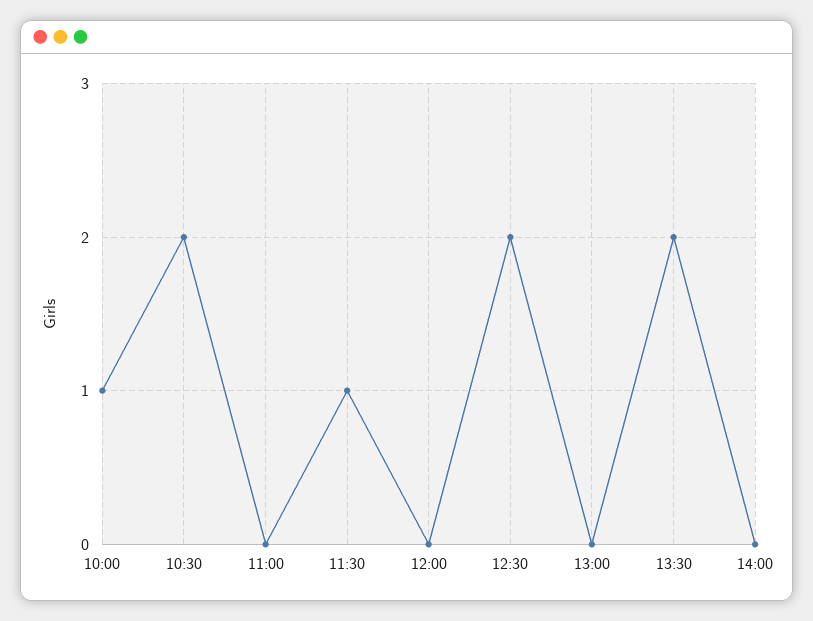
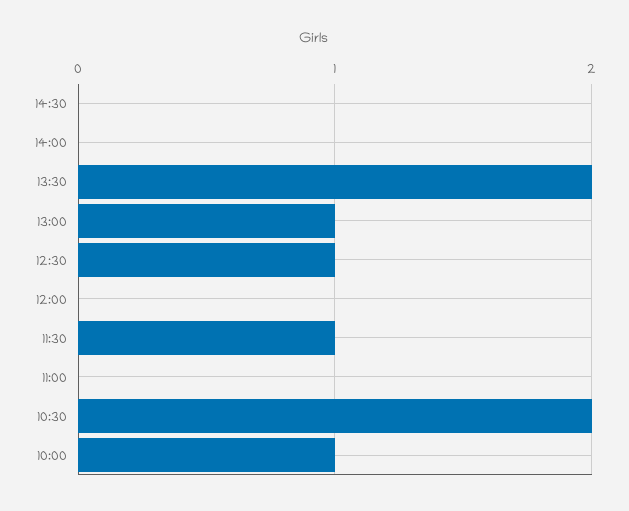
12:30: 2 -> 1
13:00: 0 -> 1
14:30: none -> 0

